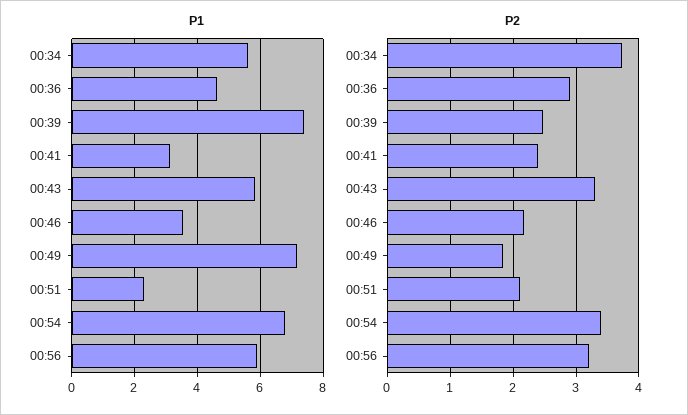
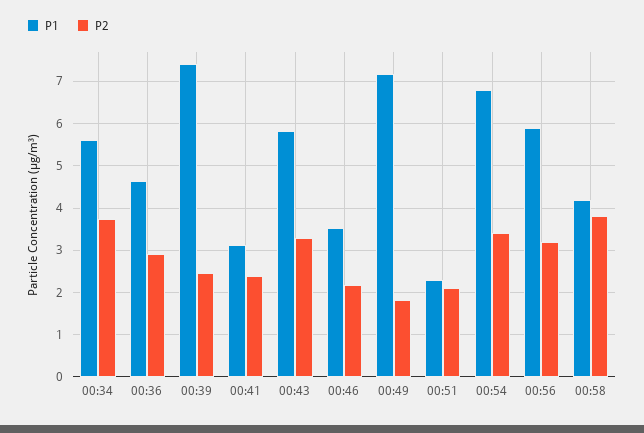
P1, 00:58: none -> 4.2
P2, 00:58: none -> 3.8

